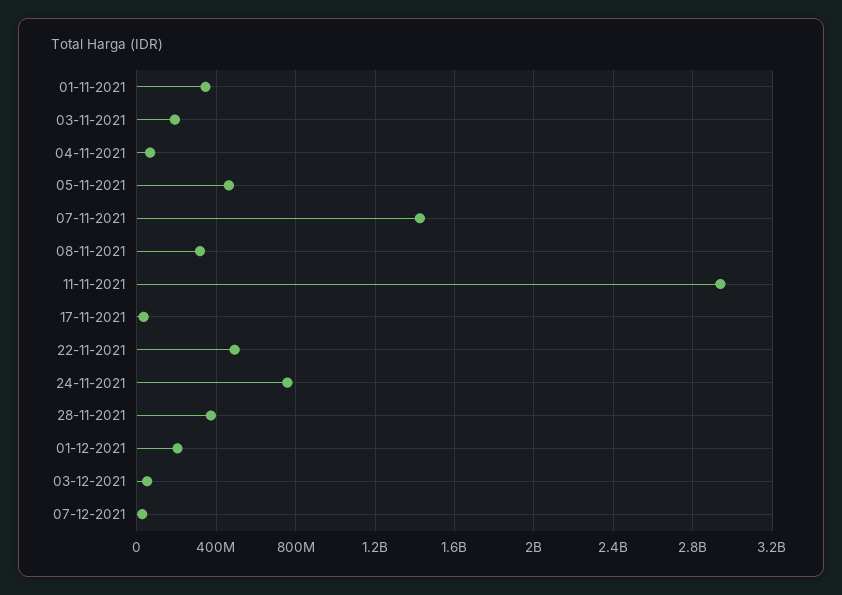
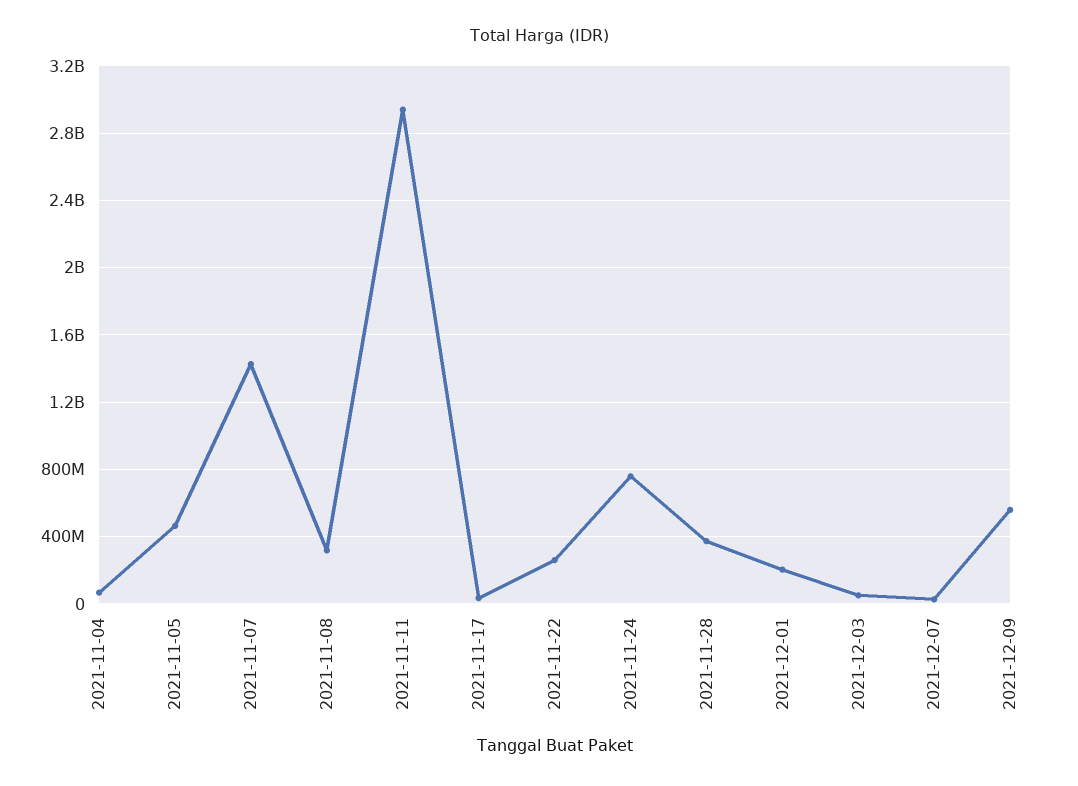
01-11-2021: 350000000 -> none
03-11-2021: 200000000 -> none
22-11-2021: 500000000 -> 250000000
2021-12-09: none -> 550000000

